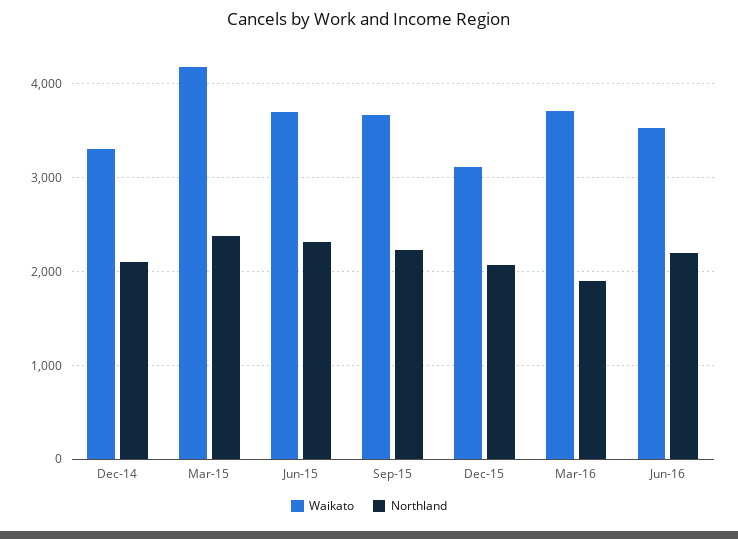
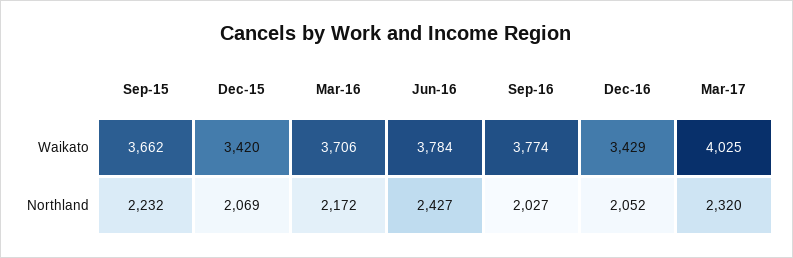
Waikato, Dec-14: 3300 -> none
Northland, Dec-14: 2100 -> none
Waikato, Mar-15: 4200 -> none
Northland, Mar-15: 2400 -> none
Waikato, Jun-15: 3700 -> none
Northland, Jun-15: 2300 -> none
Waikato, Dec-15: 3100 -> 3420
Northland, Mar-16: 1900 -> 2172
Waikato, Jun-16: 3500 -> 3784
Northland, Jun-16: 2200 -> 2427
Waikato, Sep-16: none -> 3774
Waikato, Dec-16: none -> 3429
Waikato, Mar-17: none -> 4025
Northland, Sep-16: none -> 2027
Northland, Dec-16: none -> 2052
Northland, Mar-17: none -> 2320

